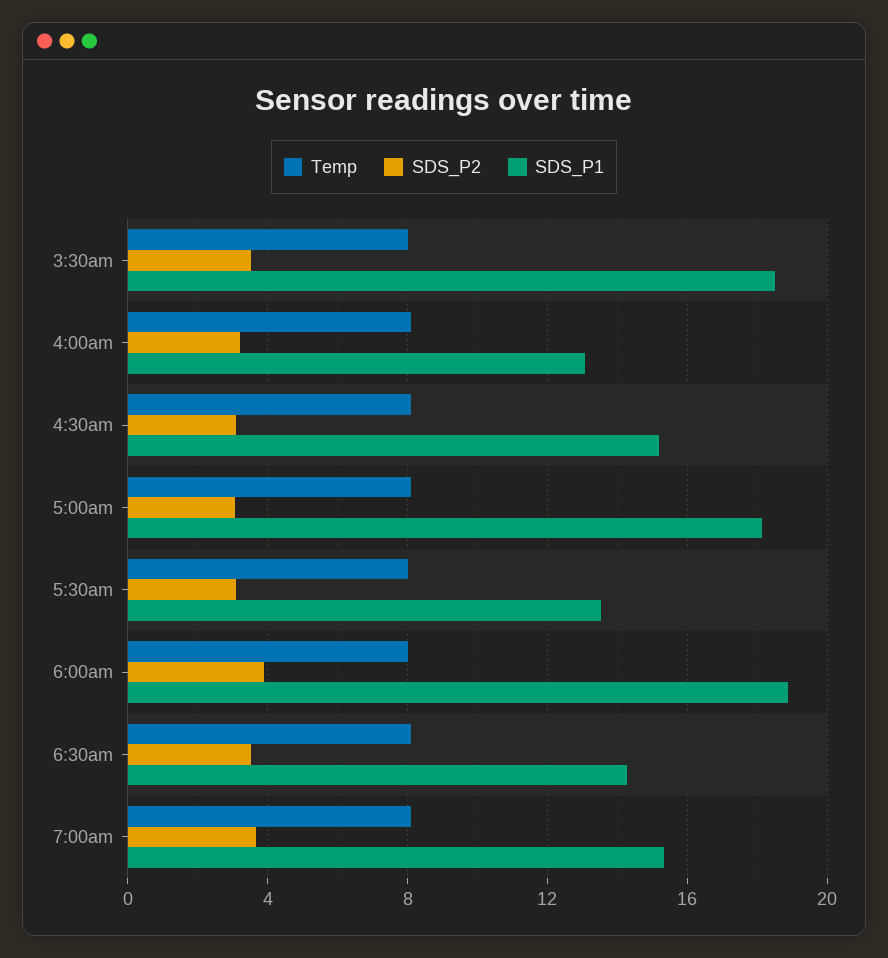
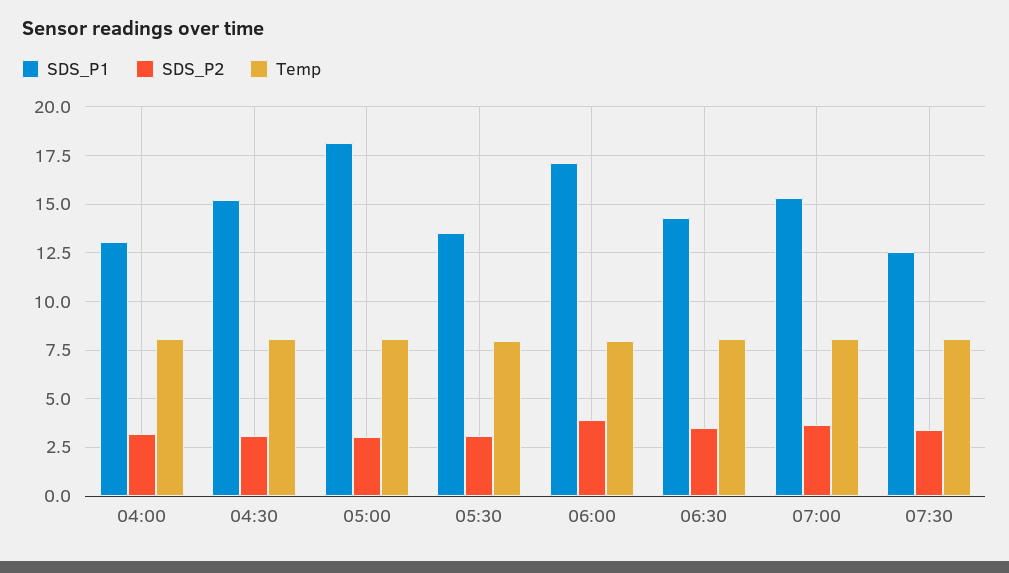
Temp, 3:30am: 8 -> none
SDS_P2, 3:30am: 3.5 -> none
SDS_P1, 3:30am: 18.5 -> none
SDS_P1, 6:00am: 19 -> 17
SDS_P1, 07:30: none -> 12.5
SDS_P2, 07:30: none -> 3.5
Temp, 07:30: none -> 8

